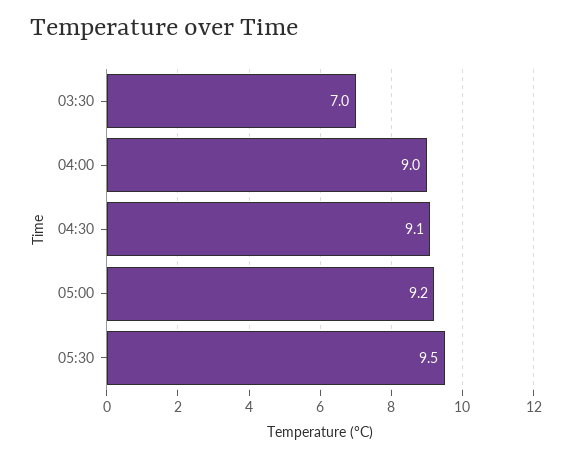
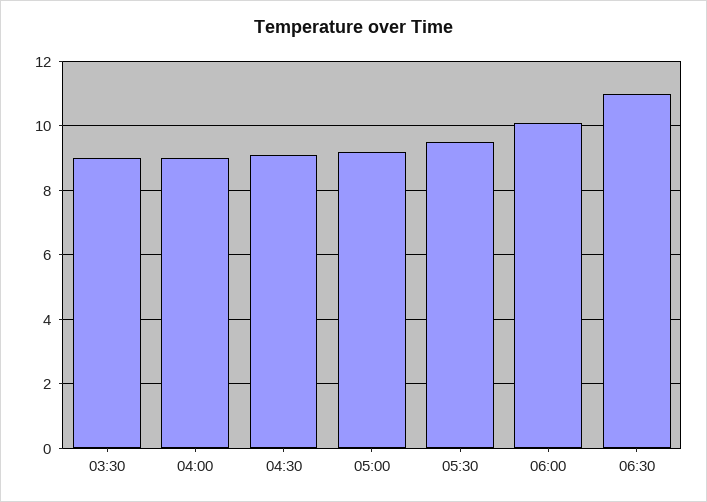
03:30: 7 -> 9
06:00: none -> 10
06:30: none -> 11

